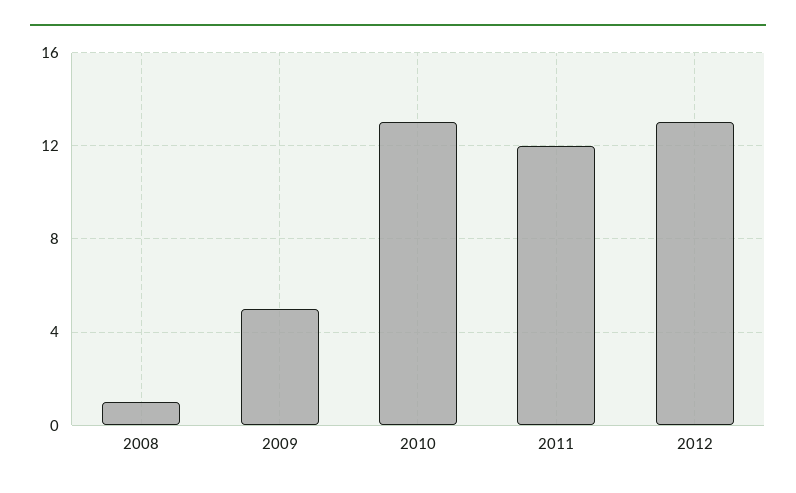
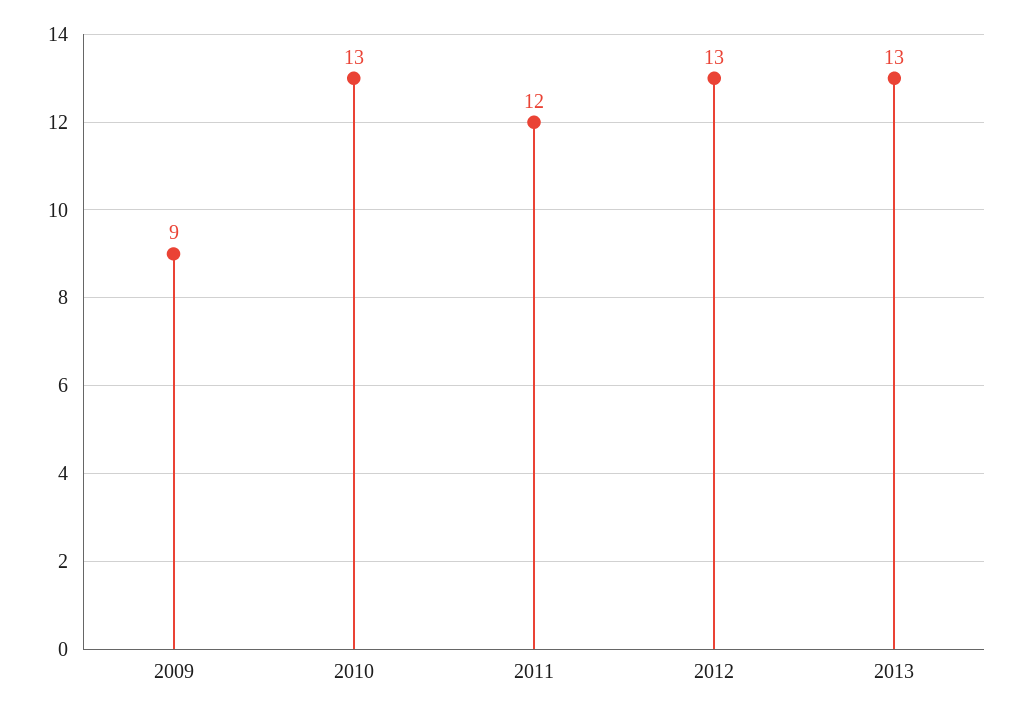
2008: 1 -> none
2009: 5 -> 9
2013: none -> 13

